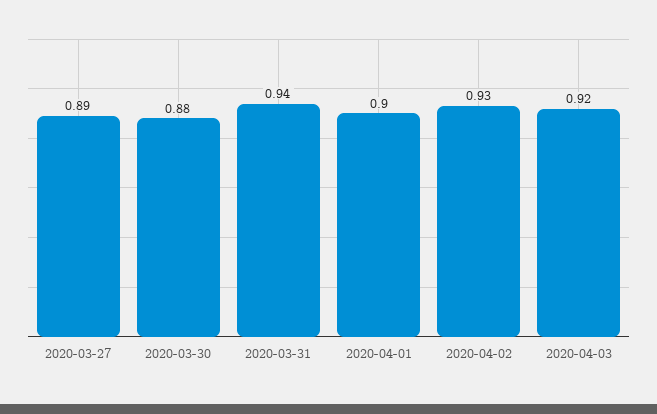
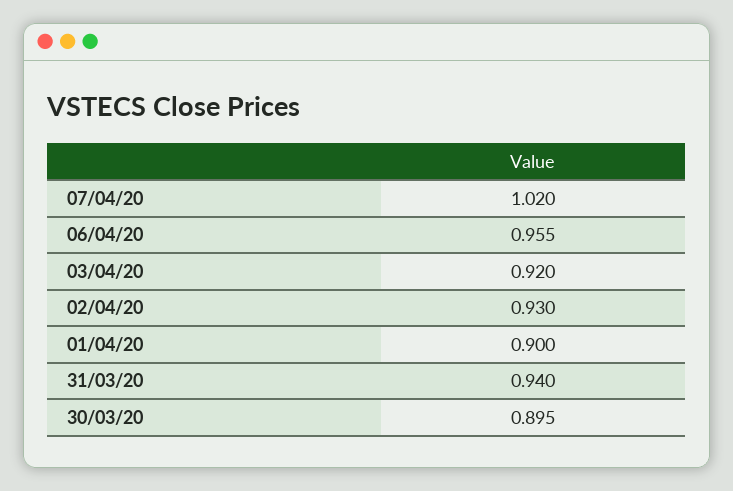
2020-03-27: 0.89 -> none
2020-03-30: 0.88 -> 0.895
07/04/20: none -> 1.02
06/04/20: none -> 0.955

